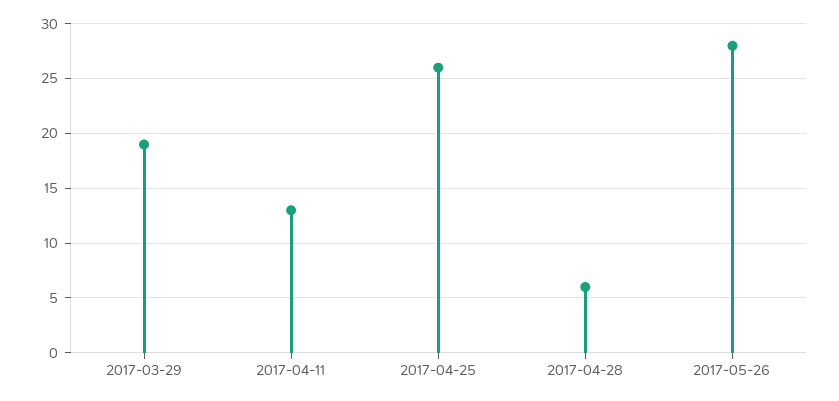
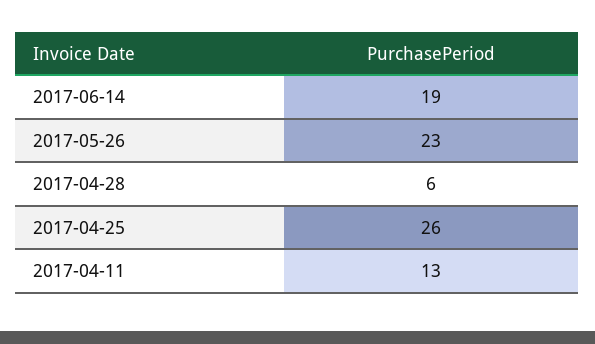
2017-03-29: 19 -> none
2017-05-26: 28 -> 23
2017-06-14: none -> 19

